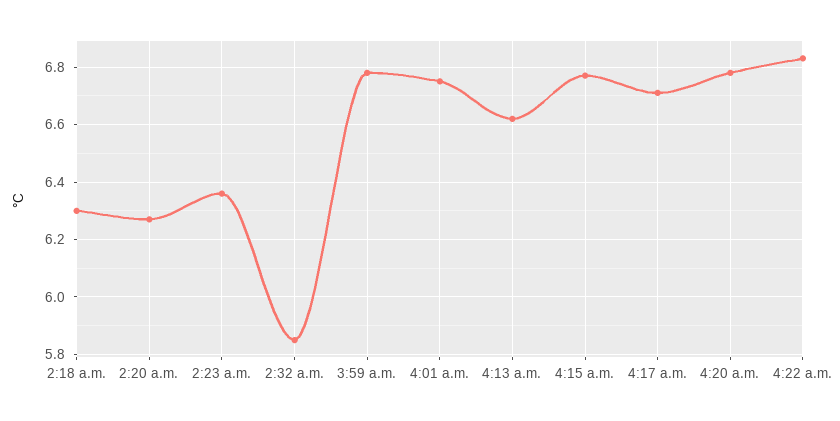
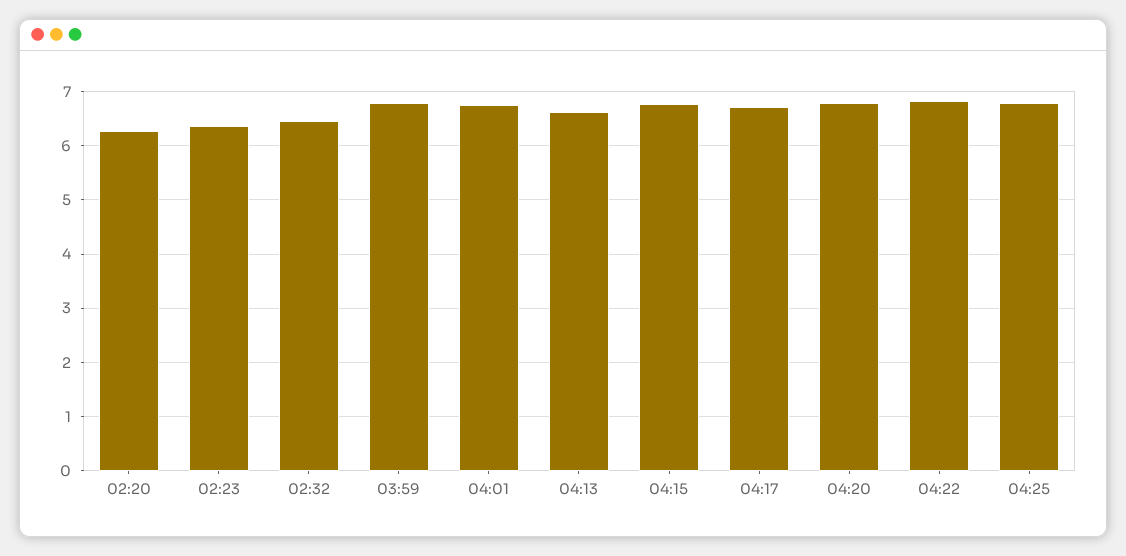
2:18 a.m.: 6.3 -> none
2:32 a.m.: 5.85 -> 6.4
04:25: none -> 6.8

